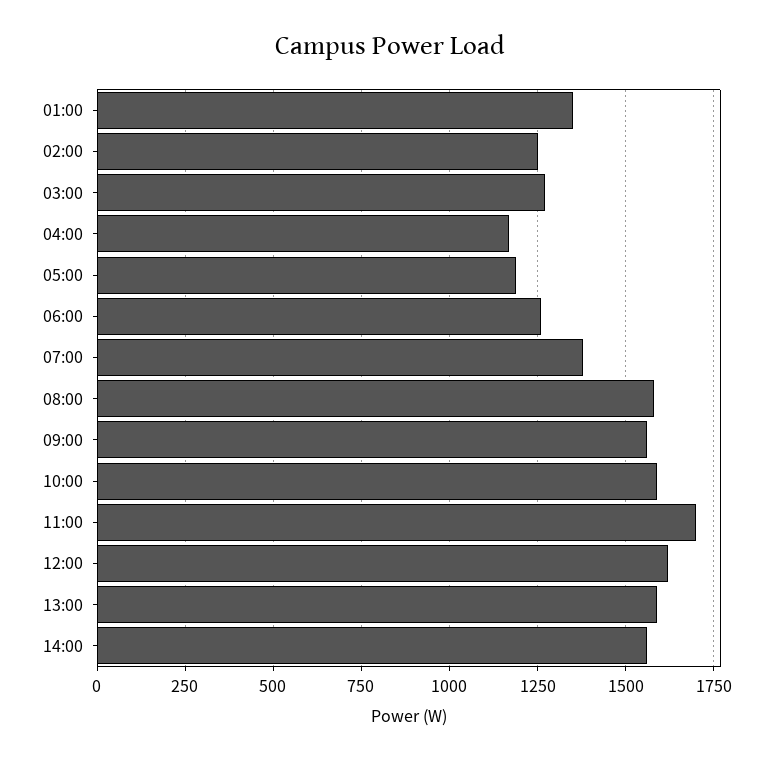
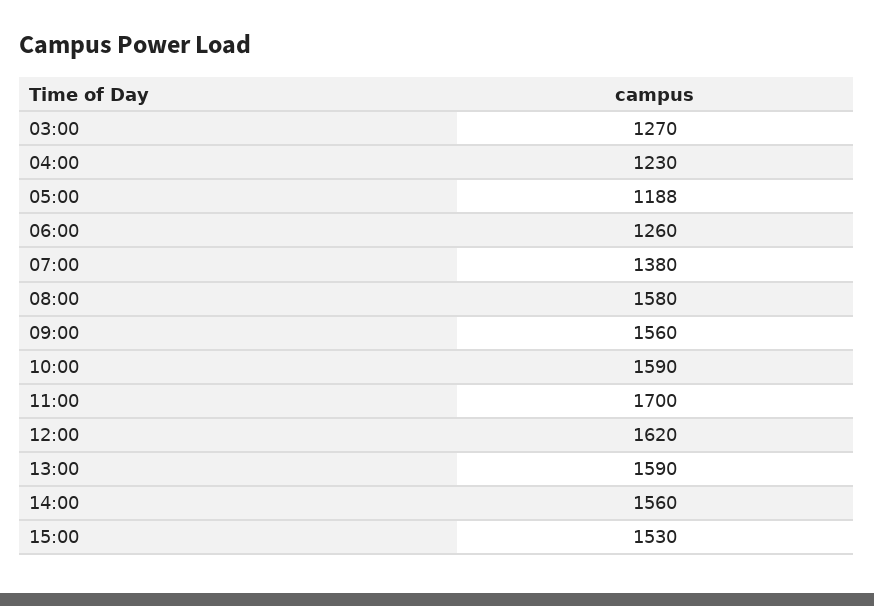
01:00: 1350 -> none
02:00: 1250 -> none
04:00: 1175 -> 1230
15:00: none -> 1530

